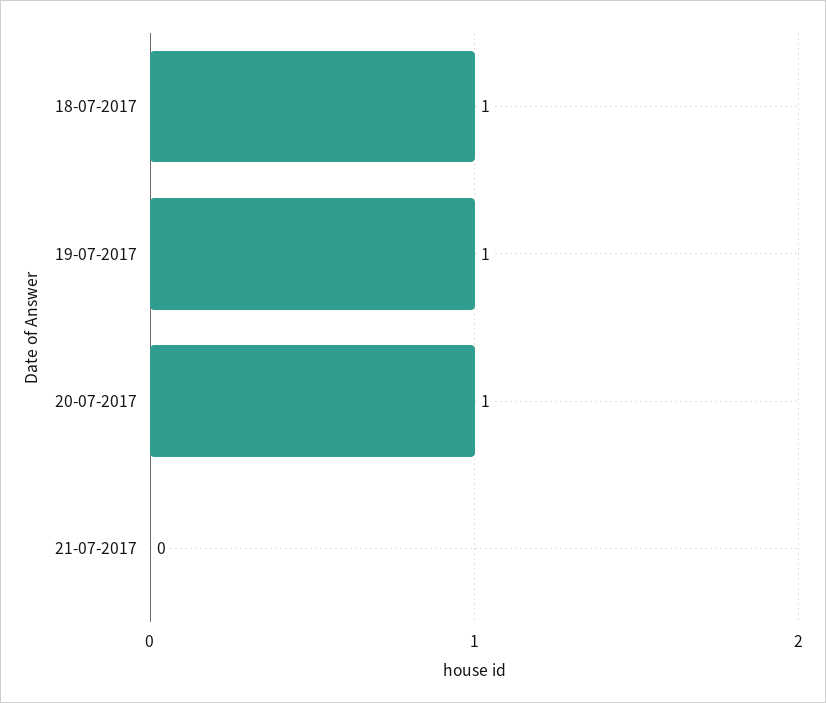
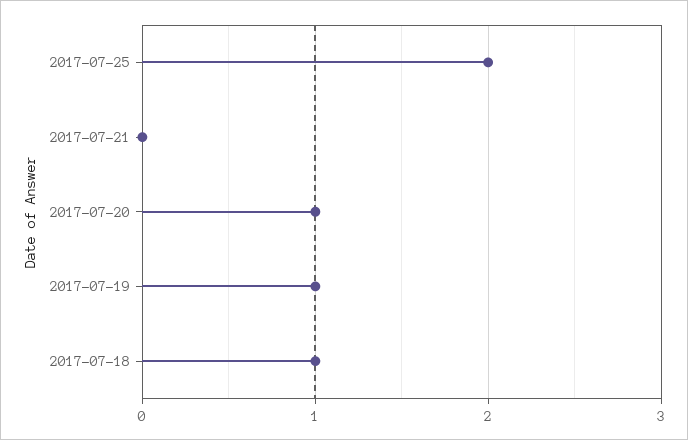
2017-07-25: none -> 2

